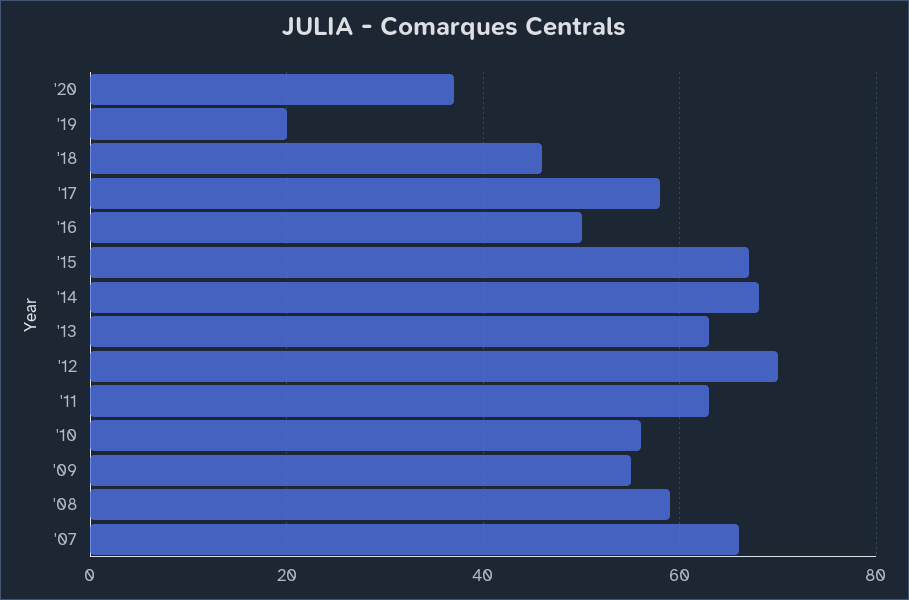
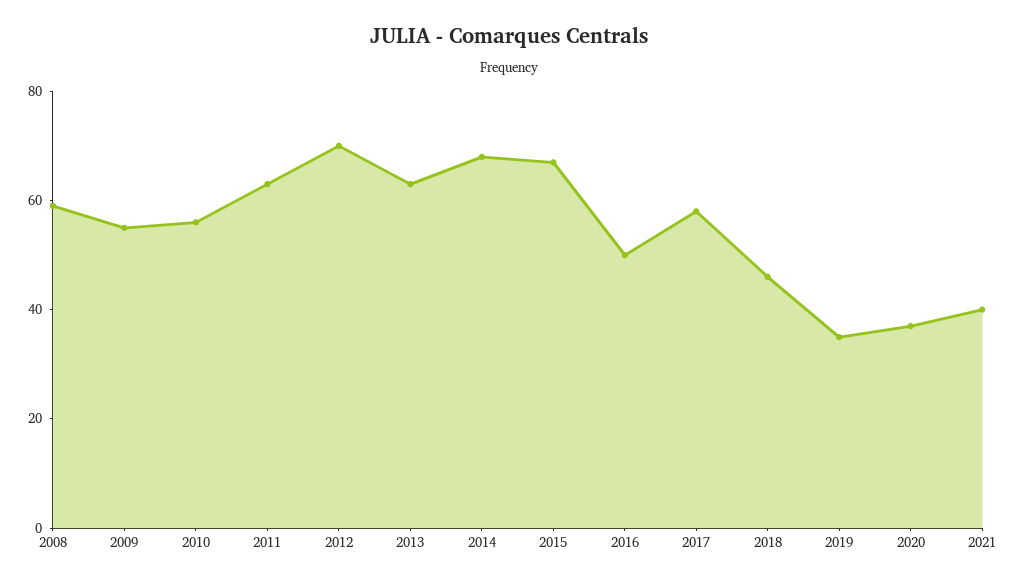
'19: 20 -> 35
'07: 65 -> none
2021: none -> 40

